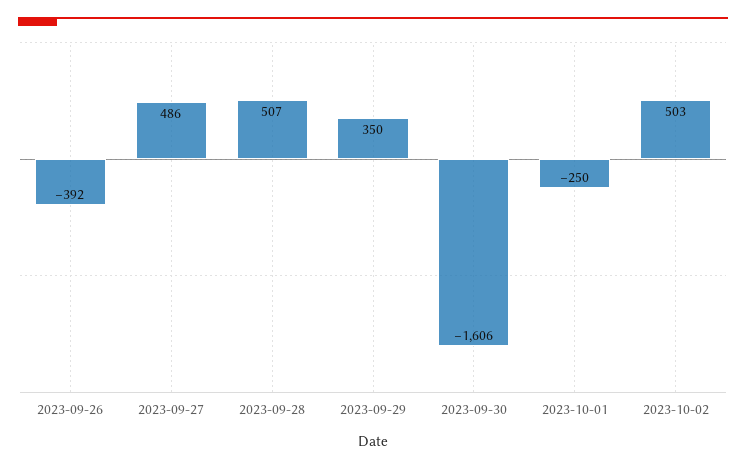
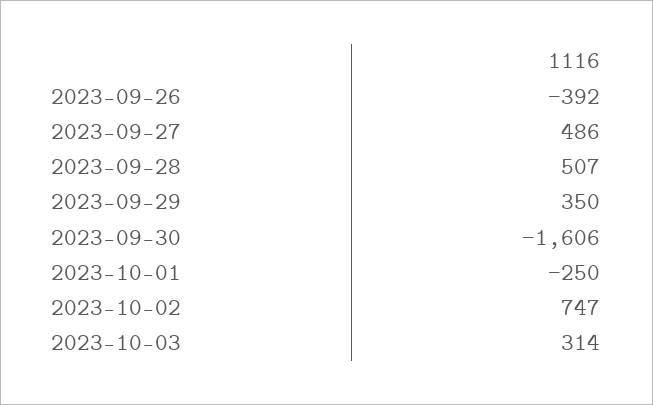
2023-10-02: 503 -> 747
2023-10-03: none -> 314

